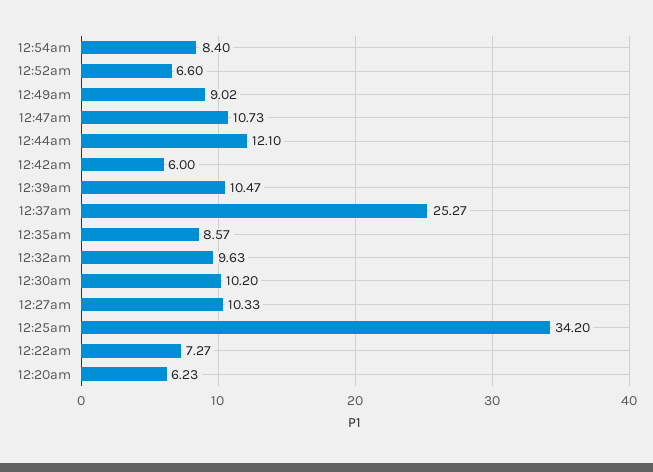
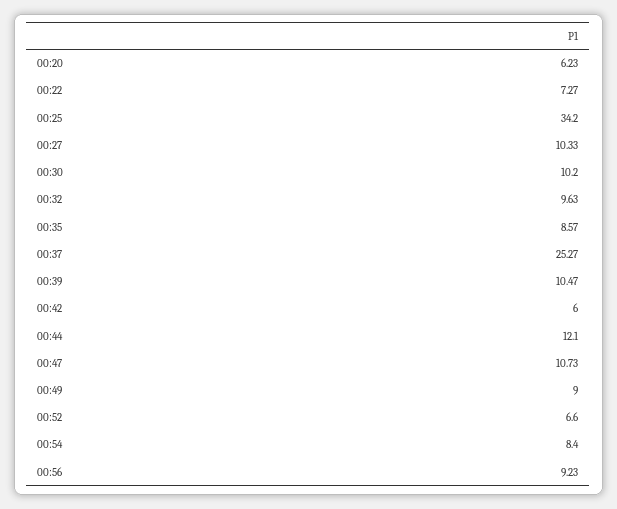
12:49am: 9.02 -> 9
00:56: none -> 9.23

